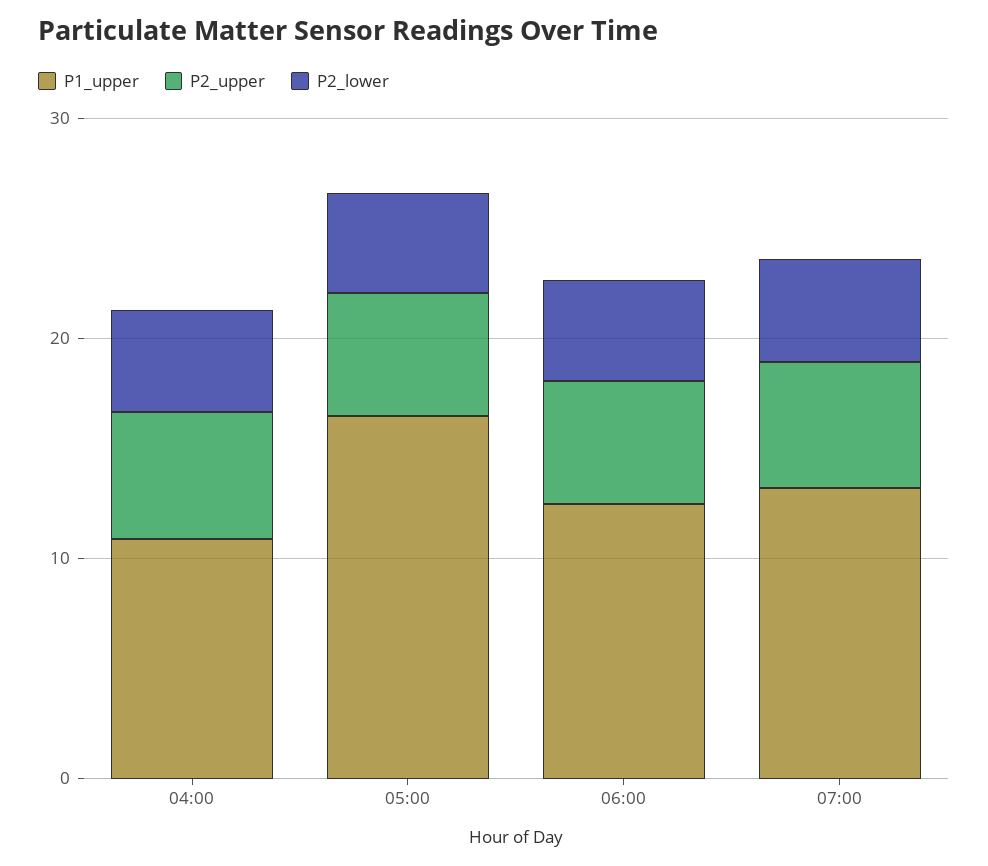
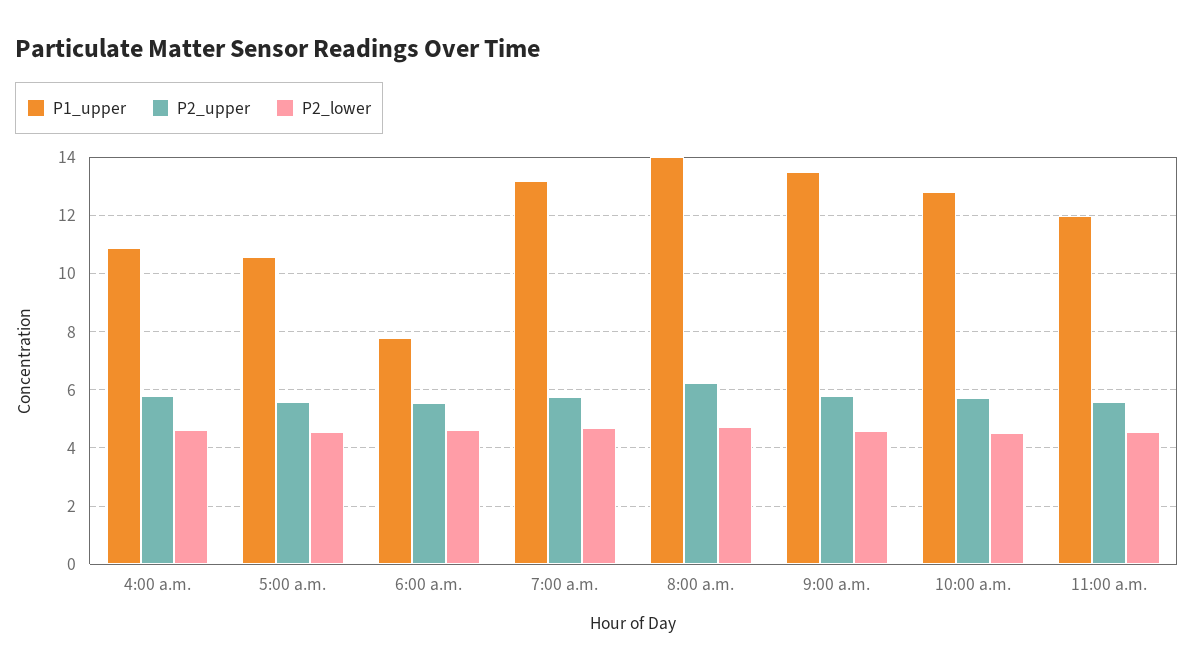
P1_upper, 05:00: 16 -> 10.5
P1_upper, 06:00: 12 -> 7.75
P1_upper, 8:00 a.m.: none -> 14
P2_upper, 8:00 a.m.: none -> 6.25
P2_lower, 8:00 a.m.: none -> 4.75
P1_upper, 9:00 a.m.: none -> 13.5
P2_upper, 9:00 a.m.: none -> 5.75
P2_lower, 9:00 a.m.: none -> 4.5
P1_upper, 10:00 a.m.: none -> 12.75
P2_upper, 10:00 a.m.: none -> 5.75
P2_lower, 10:00 a.m.: none -> 4.5
P1_upper, 11:00 a.m.: none -> 12
P2_upper, 11:00 a.m.: none -> 5.5
P2_lower, 11:00 a.m.: none -> 4.5

